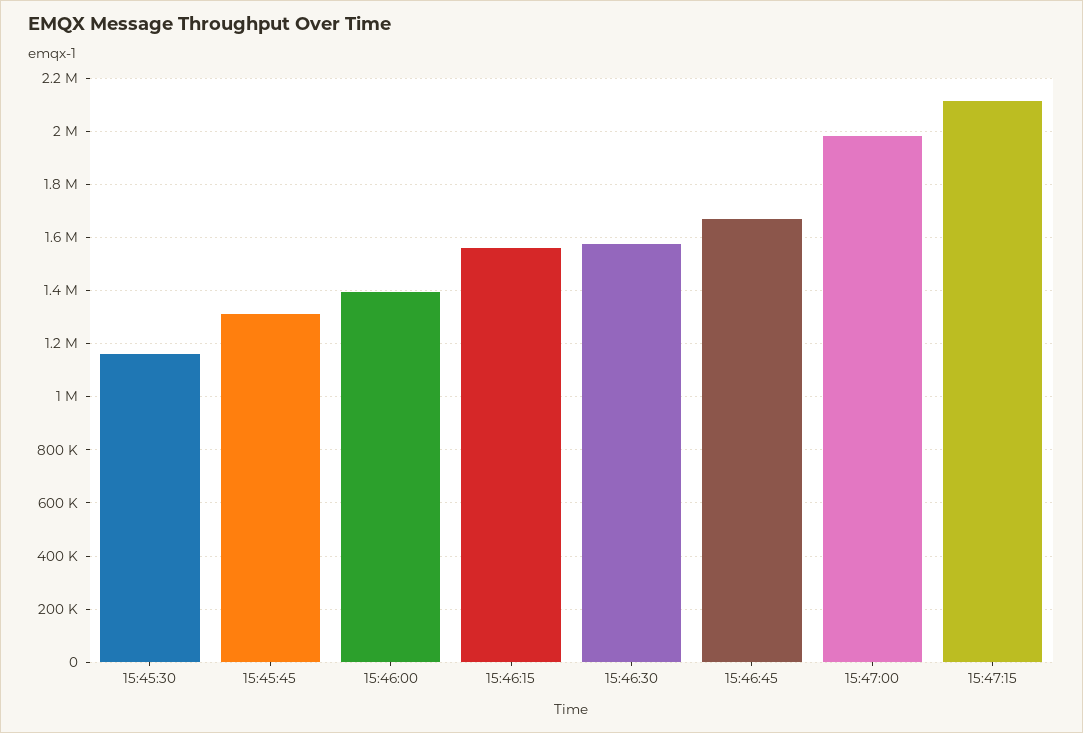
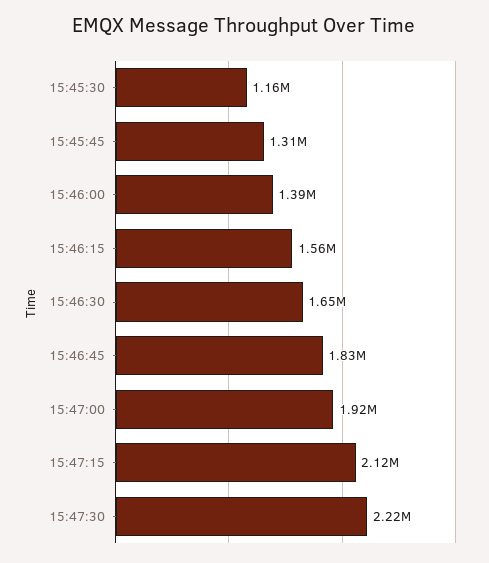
15:46:30: 1575000 -> 1650000
15:46:45: 1675000 -> 1830000
15:47:00: 1975000 -> 1920000
15:47:30: none -> 2220000

